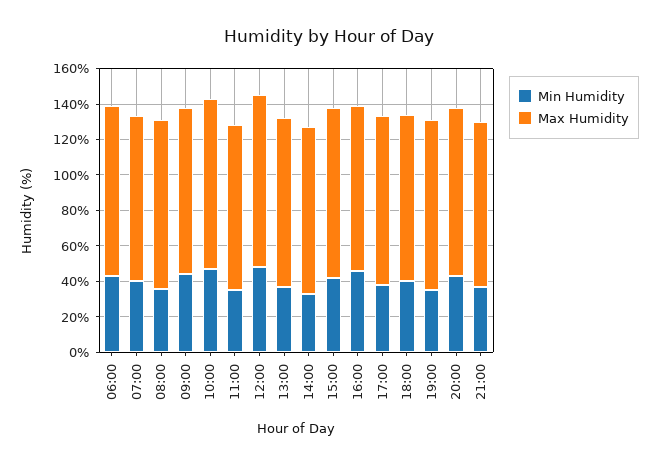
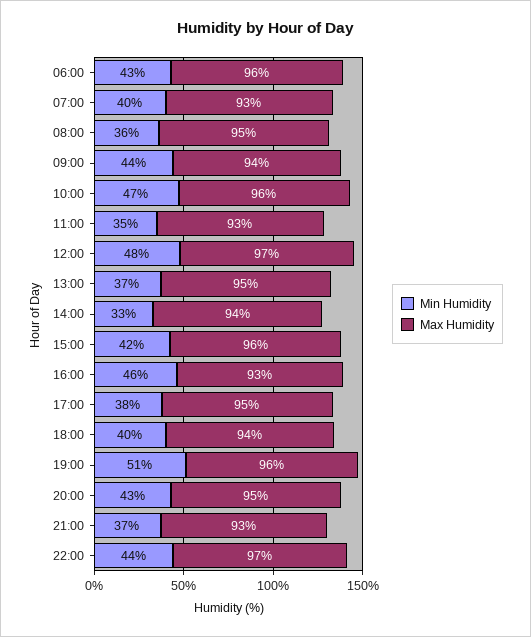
Min Humidity, 19:00: 35 -> 51
Min Humidity, 22:00: none -> 44
Max Humidity, 22:00: none -> 97

